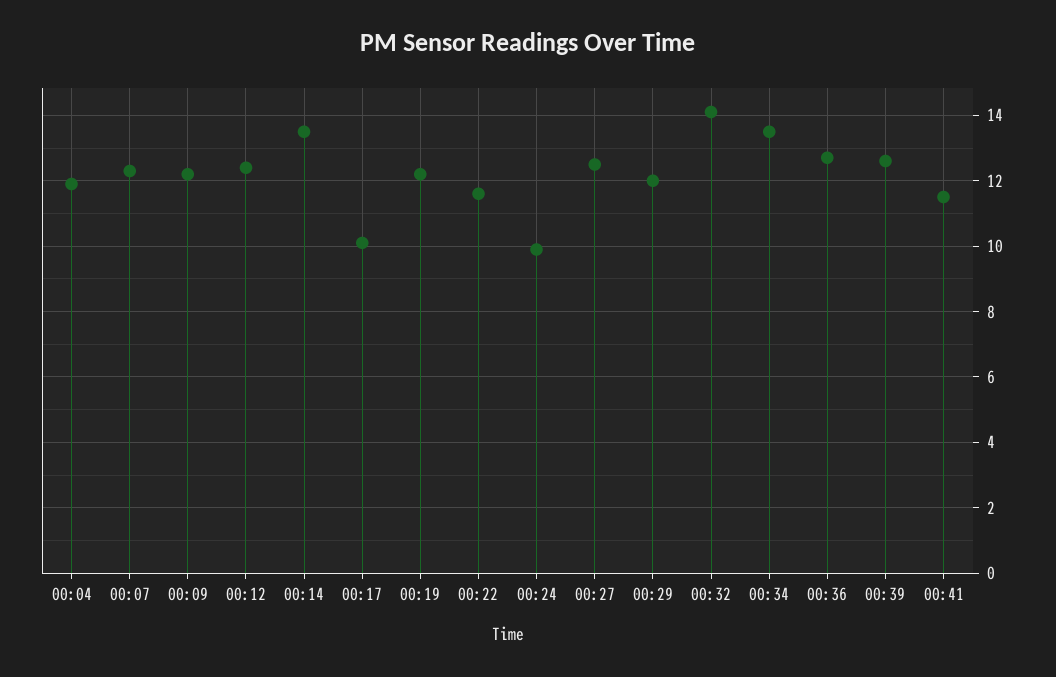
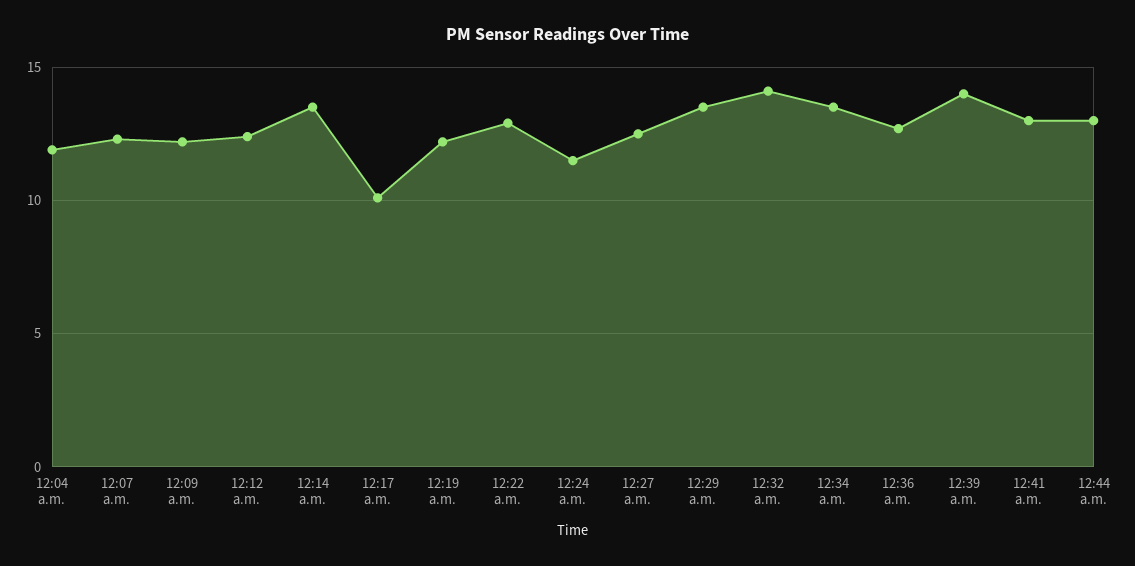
00:22: 11.5 -> 13
00:24: 10 -> 11.5
00:29: 12 -> 13.5
00:39: 12.5 -> 14
00:41: 11.5 -> 13
12:44 a.m.: none -> 13

